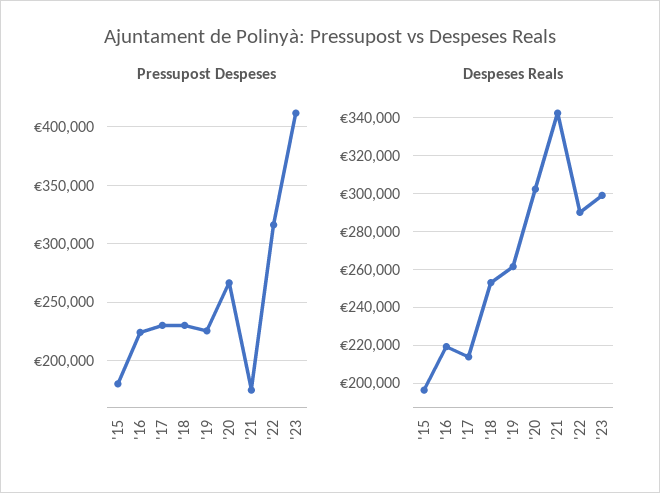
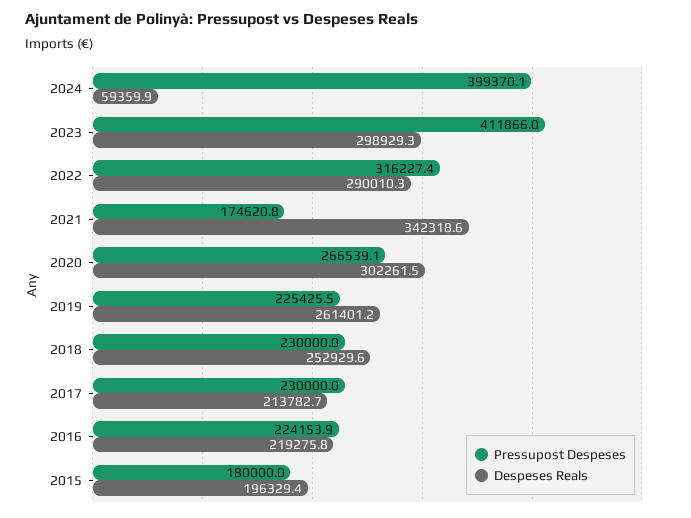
Pressupost Despeses, 2024: none -> 399370.1
Despeses Reals, 2024: none -> 59359.9

